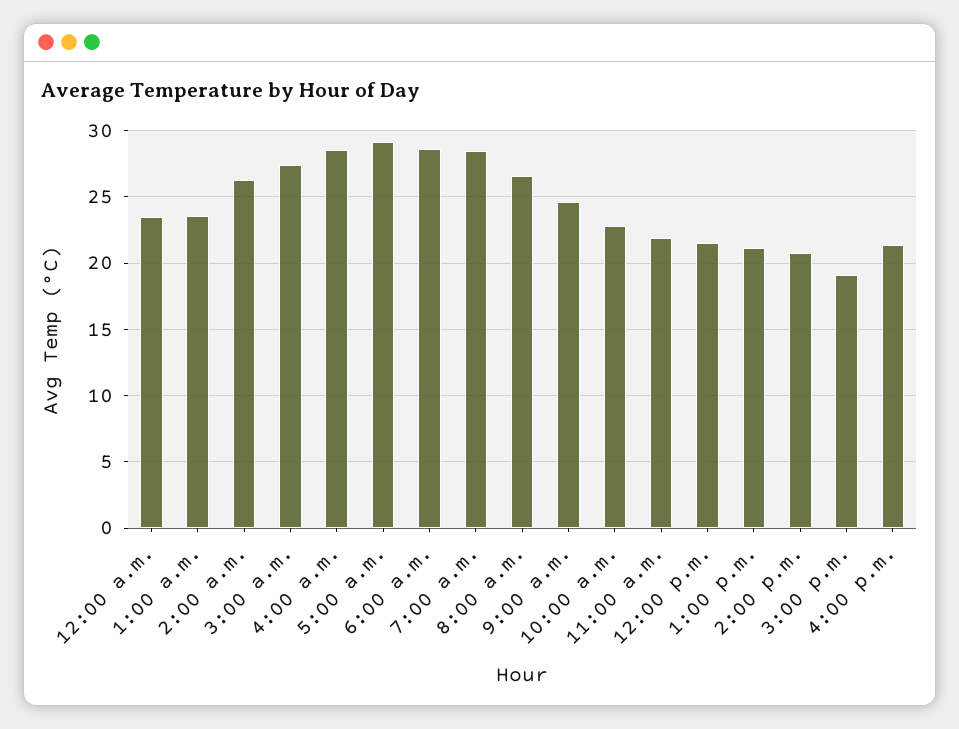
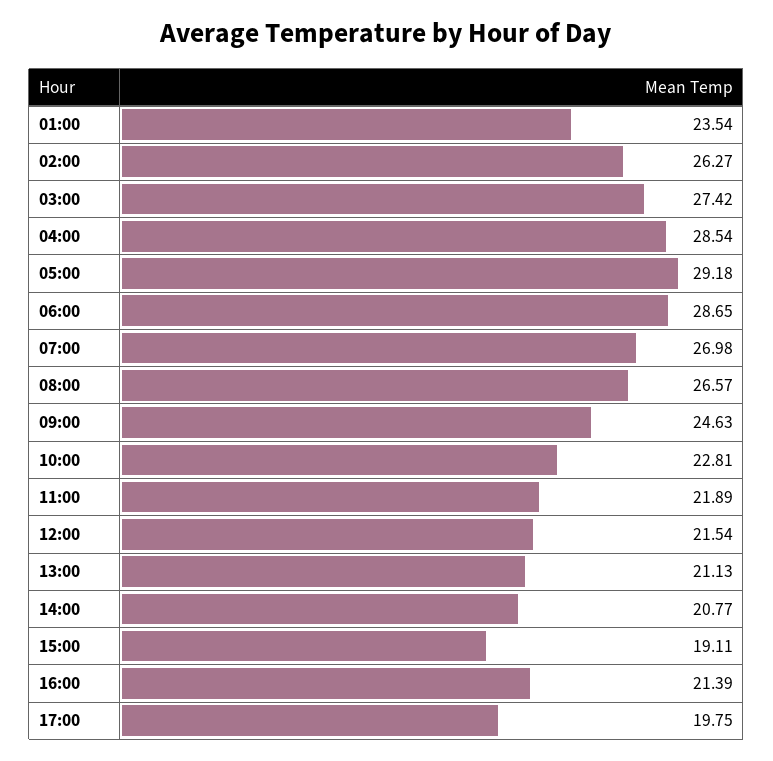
12:00 a.m.: 23.5 -> none
7:00 a.m.: 28.5 -> 26.98
17:00: none -> 19.75

